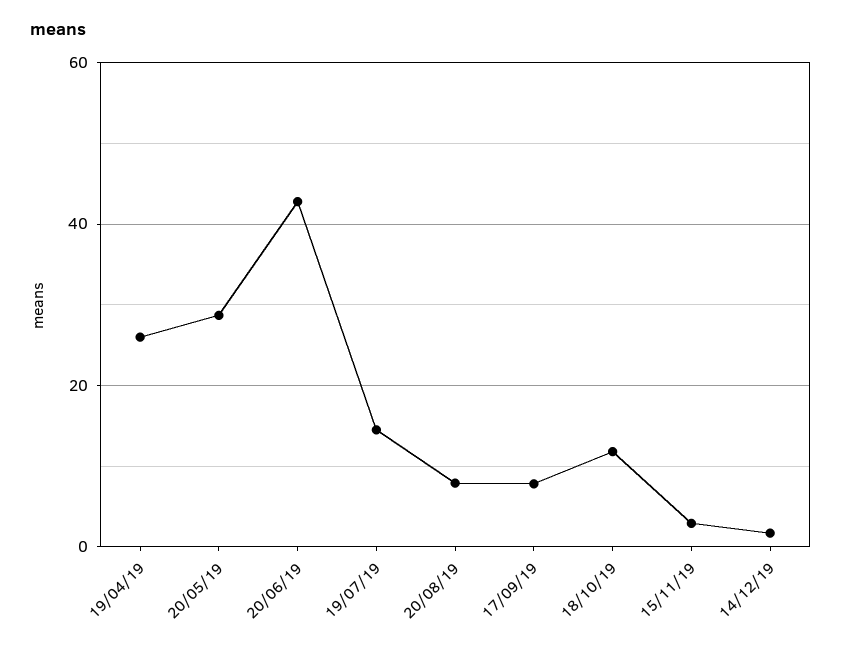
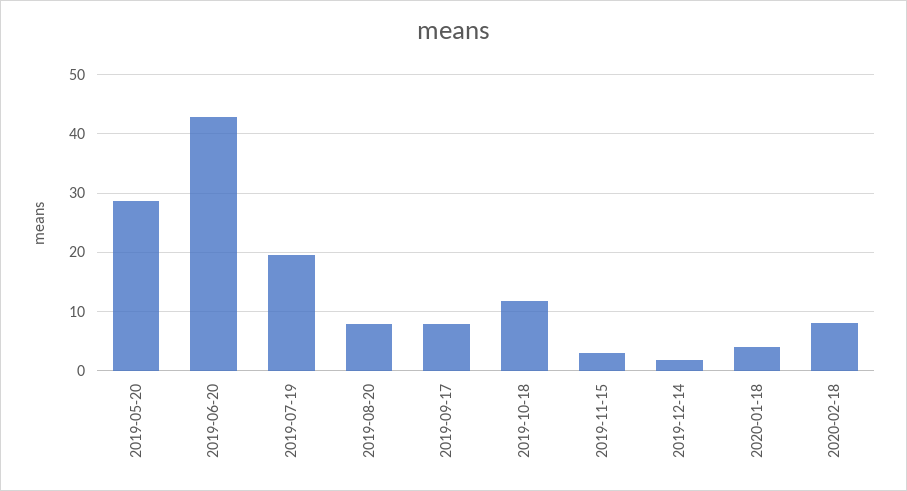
19/04/19: 26 -> none
19/07/19: 14 -> 20
2020-01-18: none -> 4
2020-02-18: none -> 8

